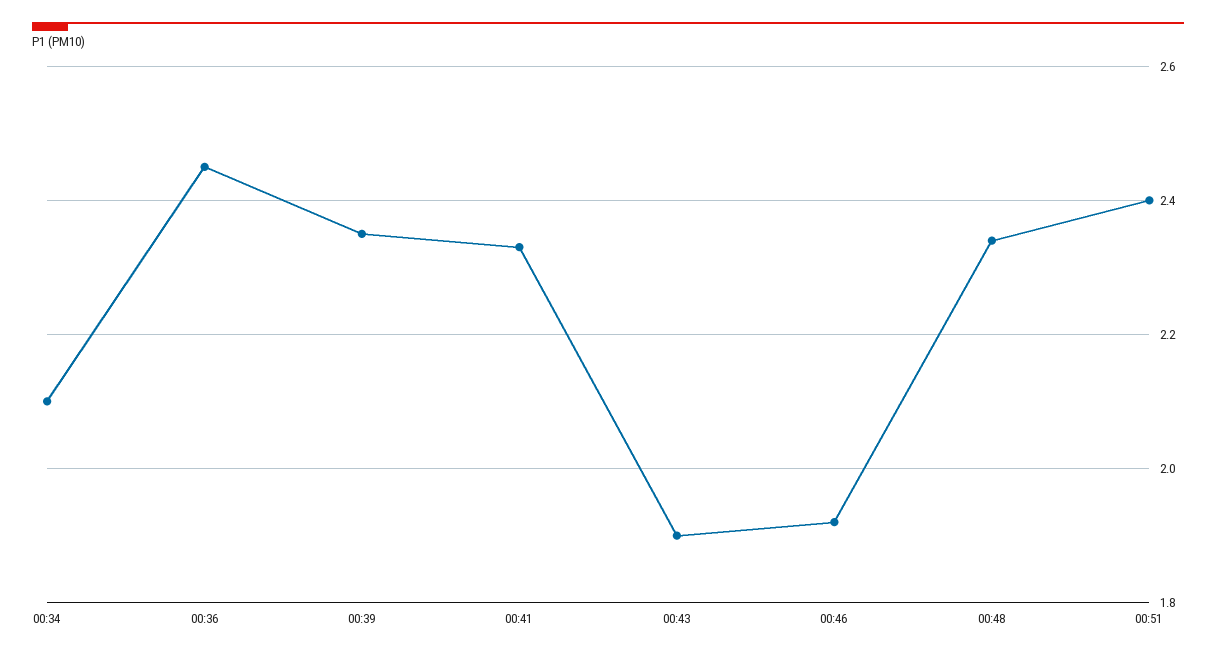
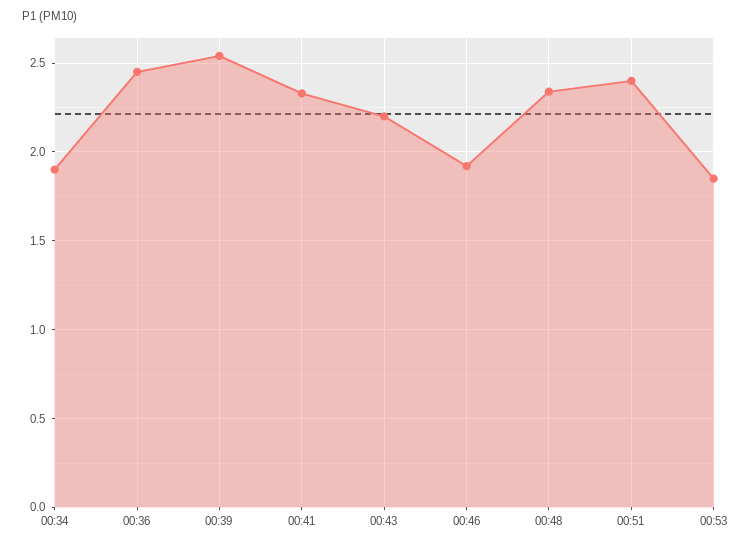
00:34: 2.1 -> 1.9
00:39: 2.35 -> 2.55
00:43: 1.9 -> 2.2
00:53: none -> 1.85

